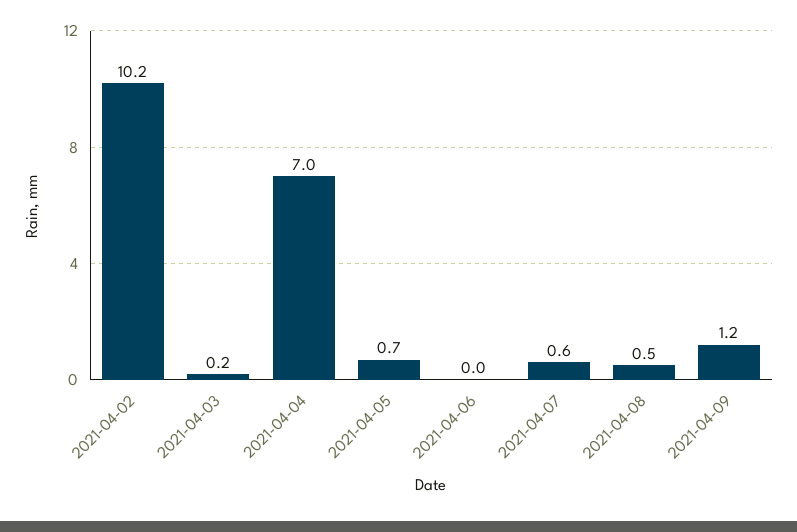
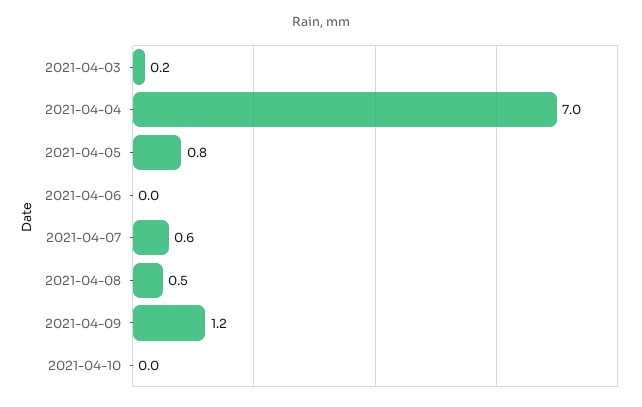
2021-04-02: 10.2 -> none
2021-04-05: 0.7 -> 0.8
2021-04-10: none -> 0

